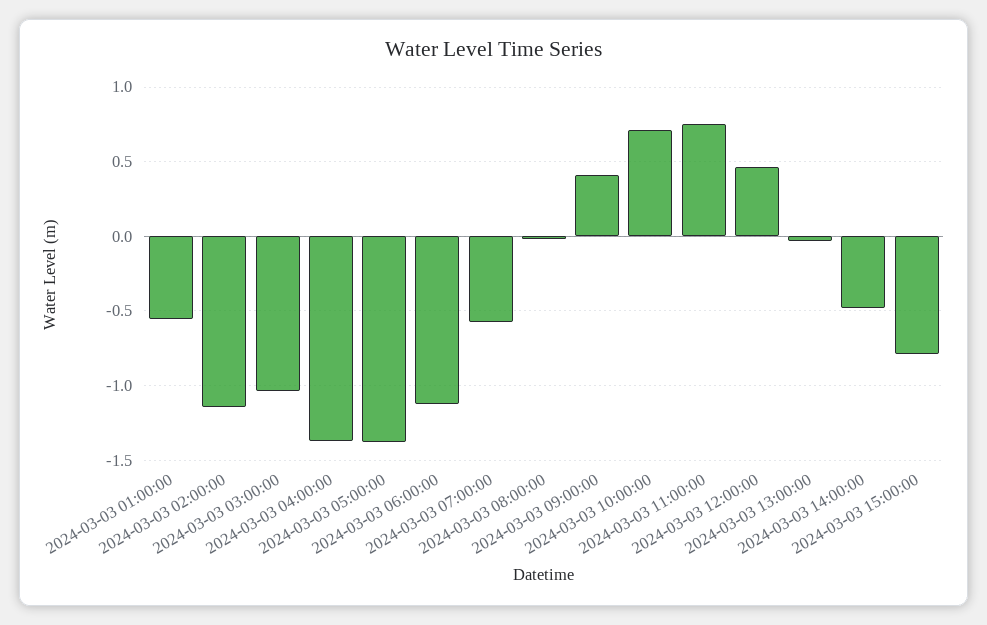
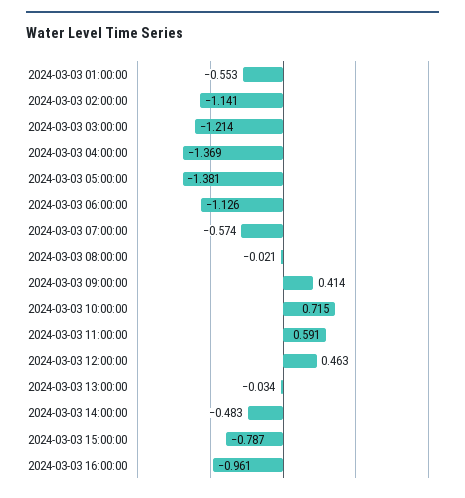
2024-03-03 03:00:00: -1.05 -> -1.214
2024-03-03 11:00:00: 0.75 -> 0.591
2024-03-03 16:00:00: none -> -0.961

